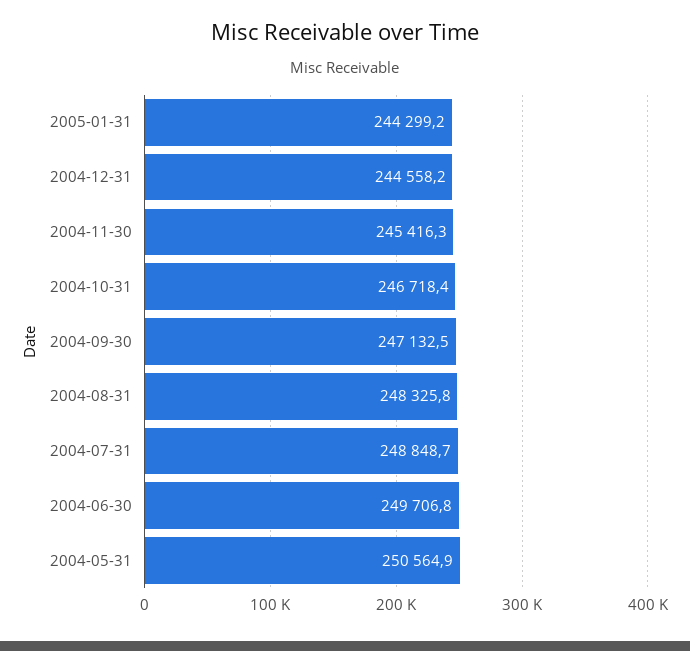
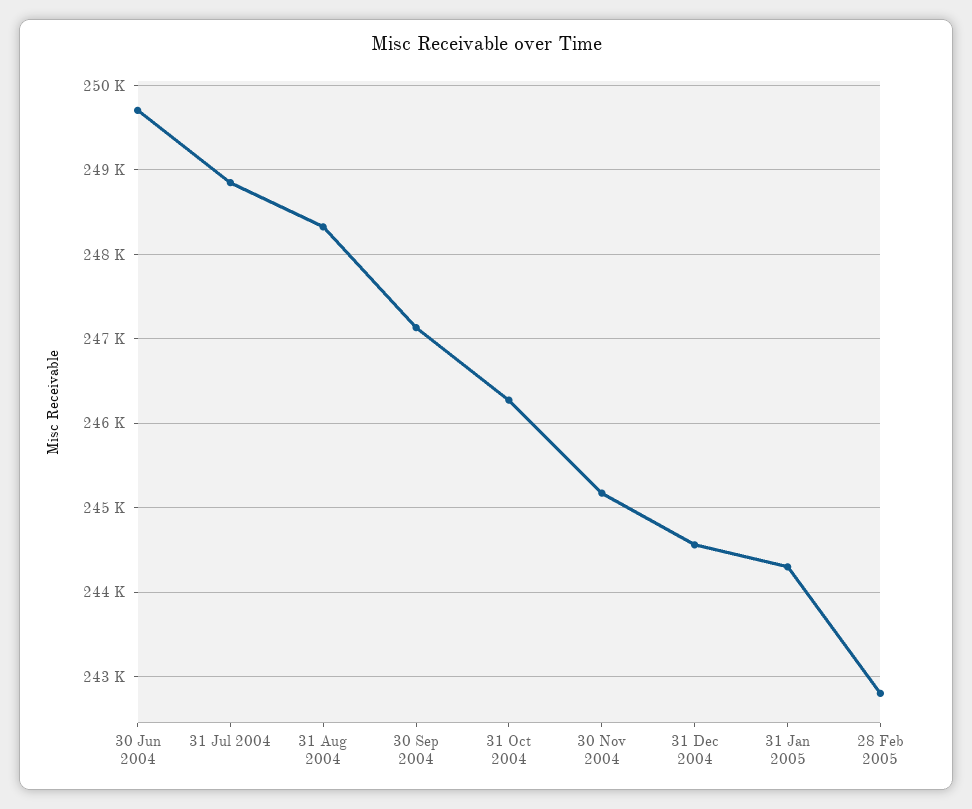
2004-11-30: 245416.3 -> 245200
2004-10-31: 246718.4 -> 246300
2004-05-31: 250564.9 -> none
28 Feb 2005: none -> 242800

